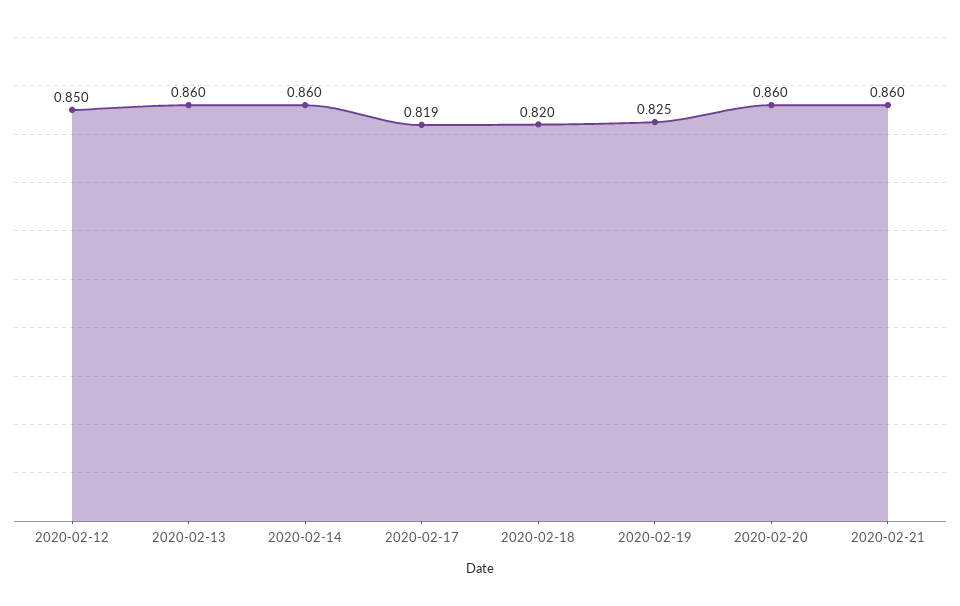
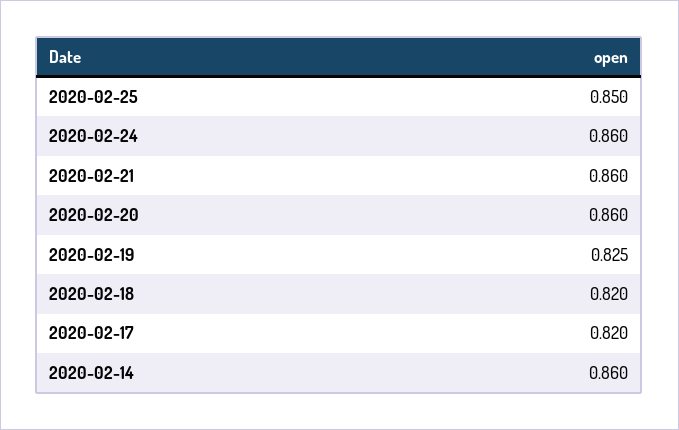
2020-02-12: 0.85 -> none
2020-02-13: 0.86 -> none
2020-02-17: 0.819 -> 0.82
2020-02-25: none -> 0.85
2020-02-24: none -> 0.86

